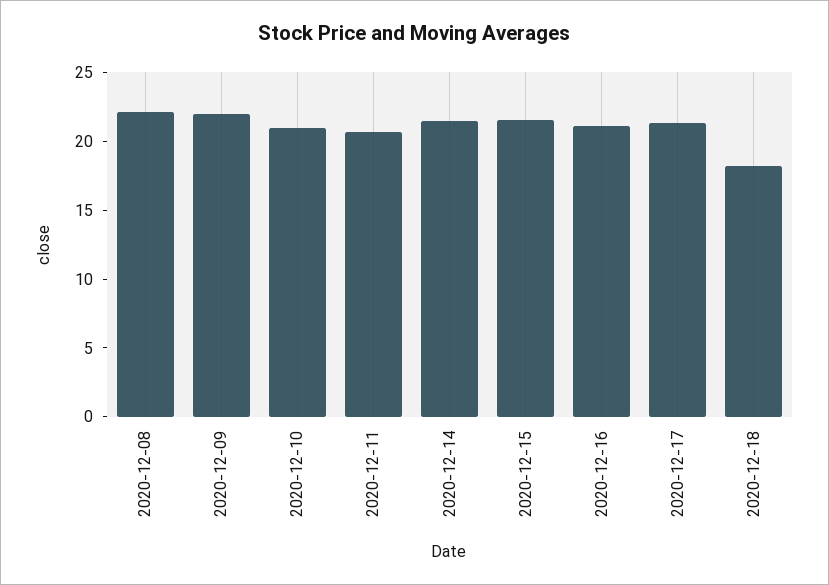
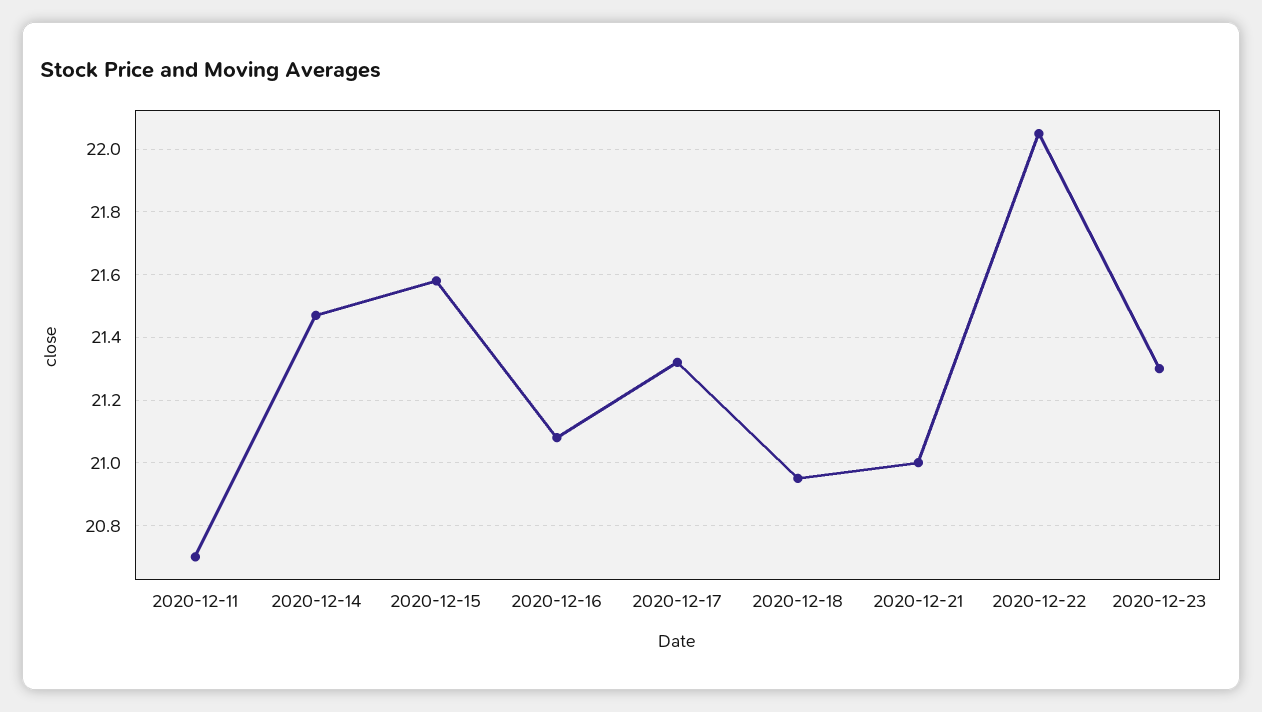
2020-12-08: 22 -> none
2020-12-09: 22 -> none
2020-12-10: 21 -> none
2020-12-18: 18 -> 20.95
2020-12-21: none -> 21
2020-12-22: none -> 22.05
2020-12-23: none -> 21.3

